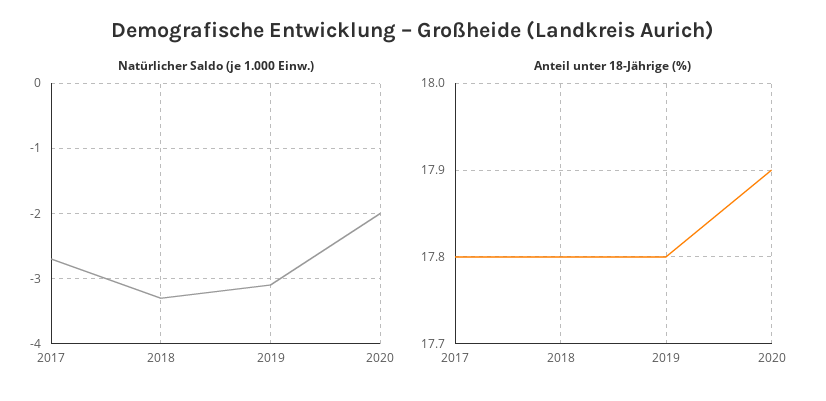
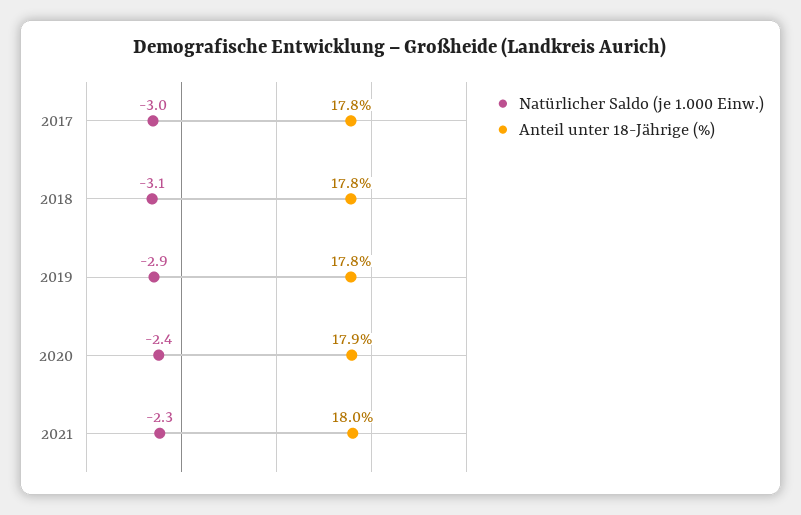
Natürlicher Saldo (je 1.000 Einw.), 2017: -2.7 -> -3
Natürlicher Saldo (je 1.000 Einw.), 2018: -3.3 -> -3.1
Natürlicher Saldo (je 1.000 Einw.), 2019: -3.1 -> -2.9
Natürlicher Saldo (je 1.000 Einw.), 2020: -2 -> -2.4
Natürlicher Saldo (je 1.000 Einw.), 2021: none -> -2.3
Anteil unter 18-Jährige (%), 2021: none -> 18

